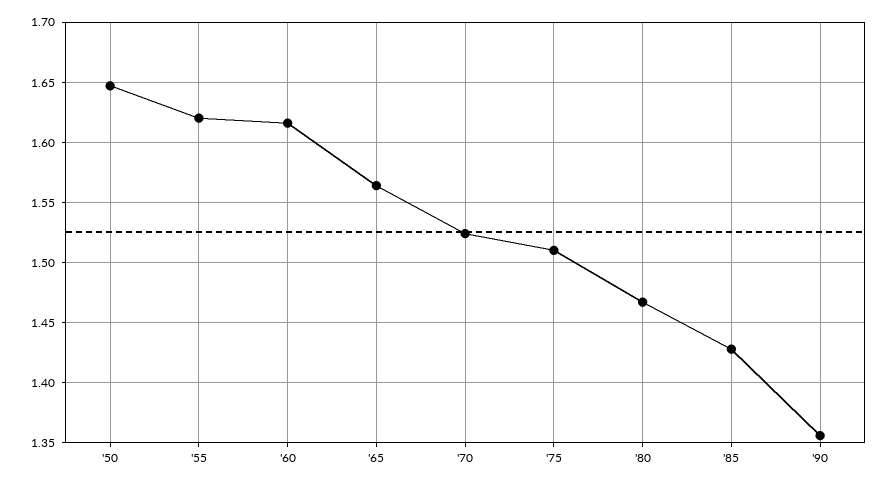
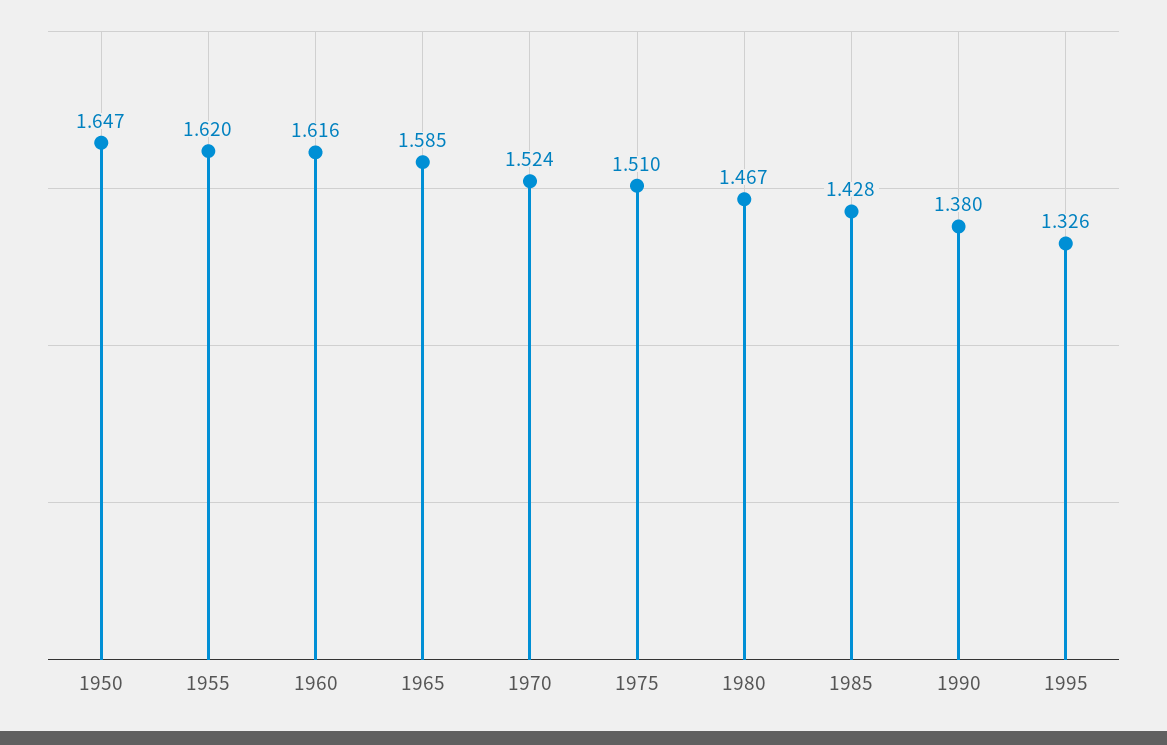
'65: 1.565 -> 1.585
'90: 1.355 -> 1.38
1995: none -> 1.326

